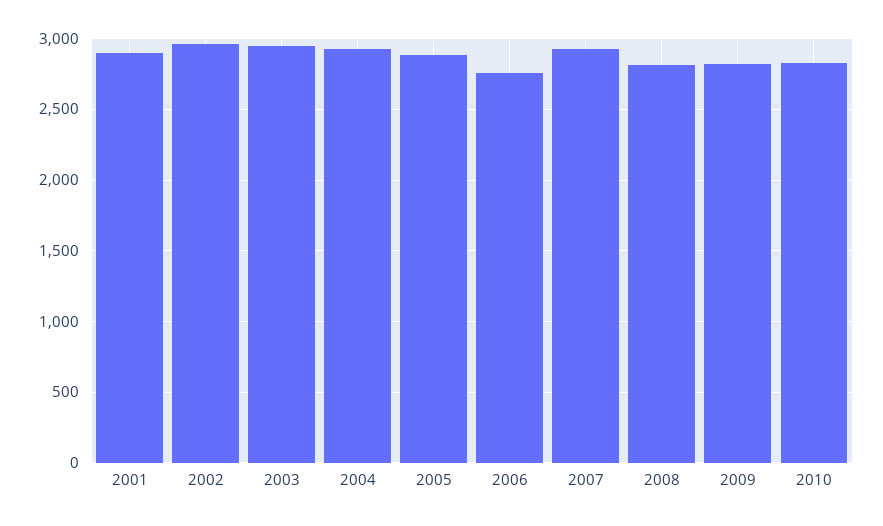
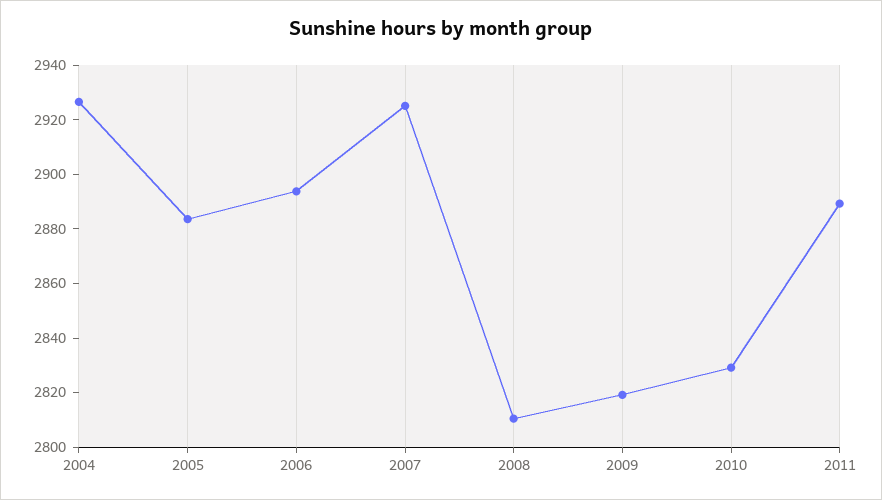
2001: 2900 -> none
2002: 2950 -> none
2003: 2950 -> none
2006: 2750 -> 2895
2011: none -> 2890

